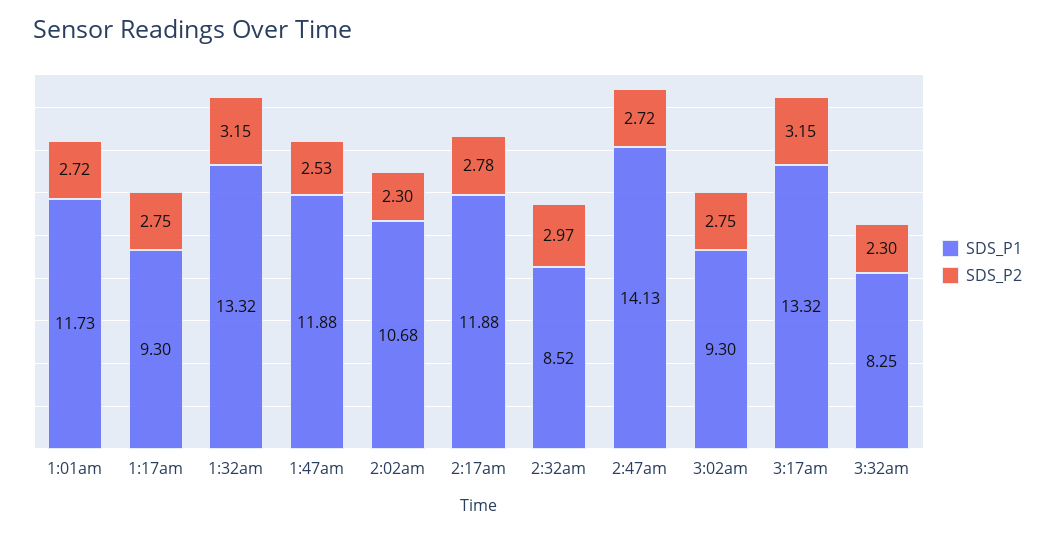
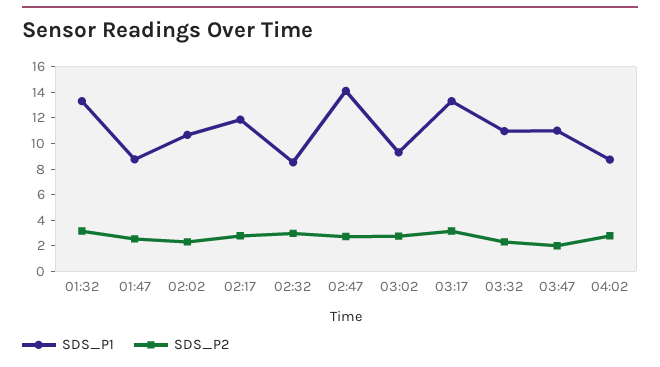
SDS_P1, 1:01am: 11.73 -> none
SDS_P2, 1:01am: 2.72 -> none
SDS_P1, 1:17am: 9.3 -> none
SDS_P2, 1:17am: 2.75 -> none
SDS_P1, 1:47am: 11.88 -> 9
SDS_P1, 3:32am: 8.25 -> 11
SDS_P1, 03:47: none -> 11
SDS_P2, 03:47: none -> 2
SDS_P1, 04:02: none -> 9
SDS_P2, 04:02: none -> 3

